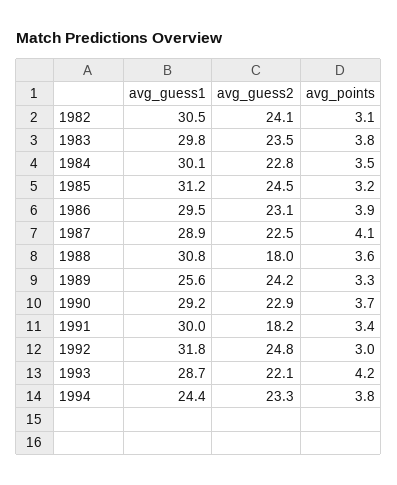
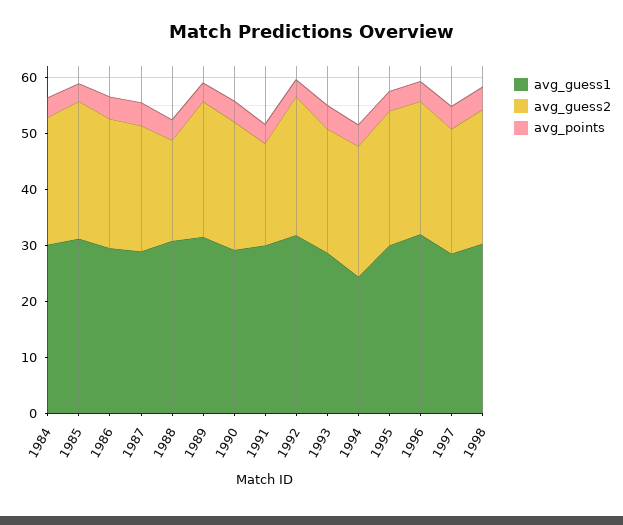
avg_guess1, 1982: 30.5 -> none
avg_guess2, 1982: 24.1 -> none
avg_points, 1982: 3.1 -> none
avg_guess1, 1983: 29.8 -> none
avg_guess2, 1983: 23.5 -> none
avg_points, 1983: 3.8 -> none
avg_guess1, 1989: 25.6 -> 32
avg_guess1, 1995: none -> 30
avg_guess2, 1995: none -> 24
avg_points, 1995: none -> 4
avg_guess1, 1996: none -> 32
avg_guess2, 1996: none -> 24
avg_points, 1996: none -> 4
avg_guess1, 1997: none -> 28
avg_guess2, 1997: none -> 22
avg_points, 1997: none -> 4
avg_guess1, 1998: none -> 30
avg_guess2, 1998: none -> 24
avg_points, 1998: none -> 4

